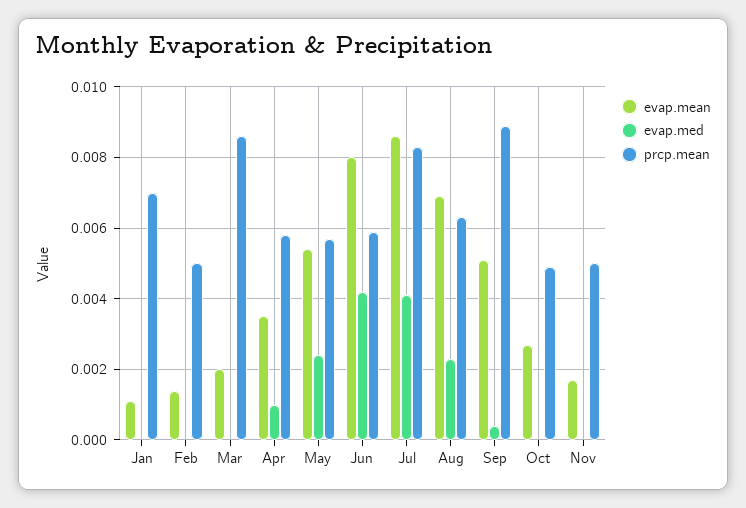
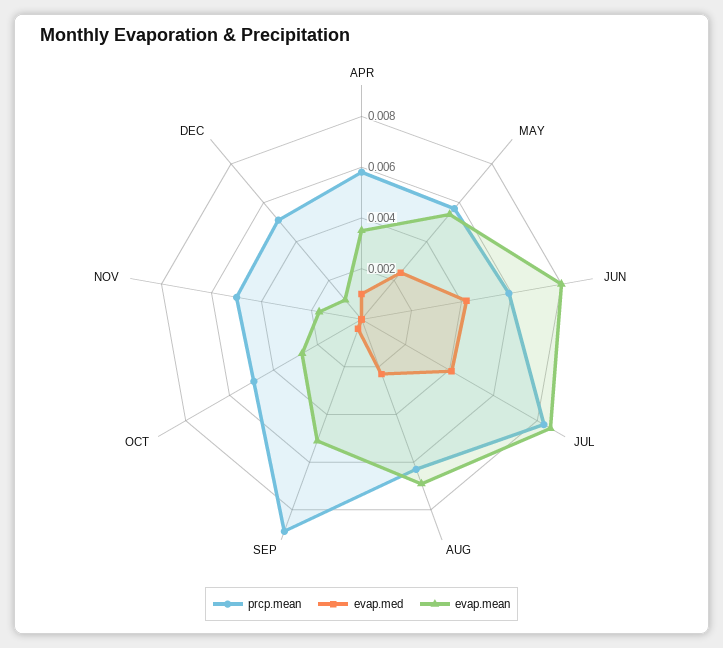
evap.mean, Jan: 0.001 -> none
evap.med, Jan: 0 -> none
prcp.mean, Jan: 0.007 -> none
evap.mean, Feb: 0.0015 -> none
evap.med, Feb: 0 -> none
prcp.mean, Feb: 0.005 -> none
evap.mean, Mar: 0.002 -> none
evap.med, Mar: 0 -> none
prcp.mean, Mar: 0.0085 -> none
prcp.mean, DEC: none -> 0.005
evap.med, DEC: none -> 0
evap.mean, DEC: none -> 0.001

